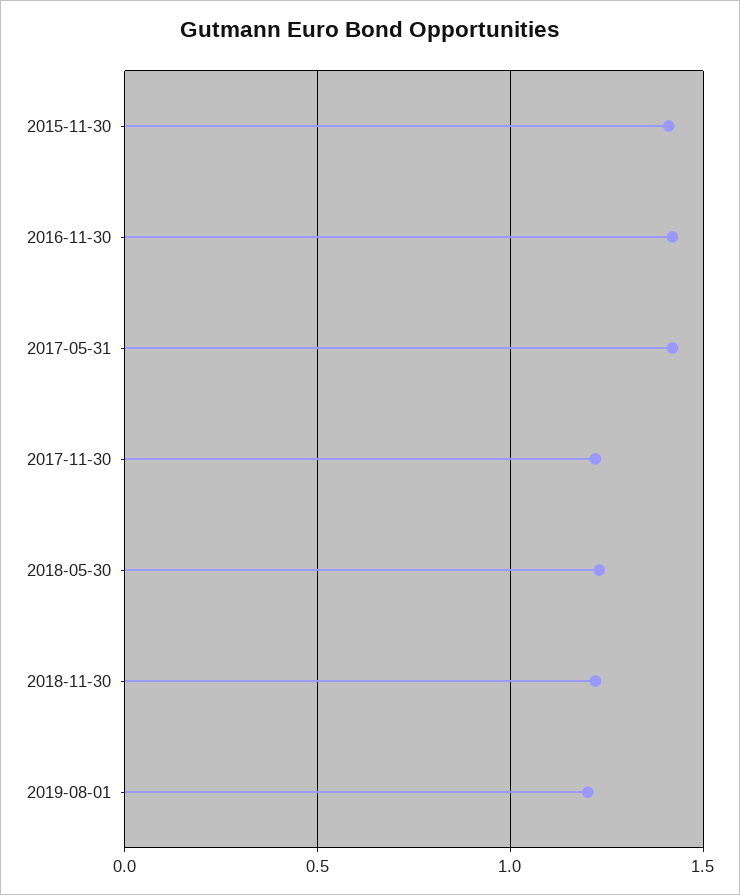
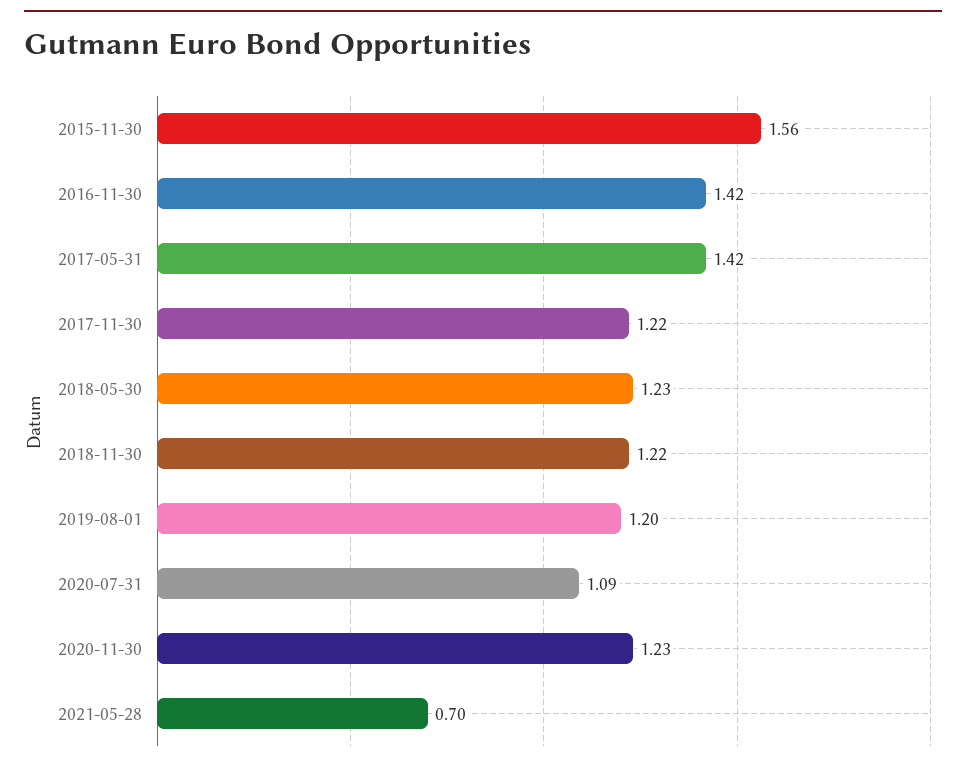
2015-11-30: 1.4 -> 1.56
2020-07-31: none -> 1.09
2020-11-30: none -> 1.23
2021-05-28: none -> 0.7

